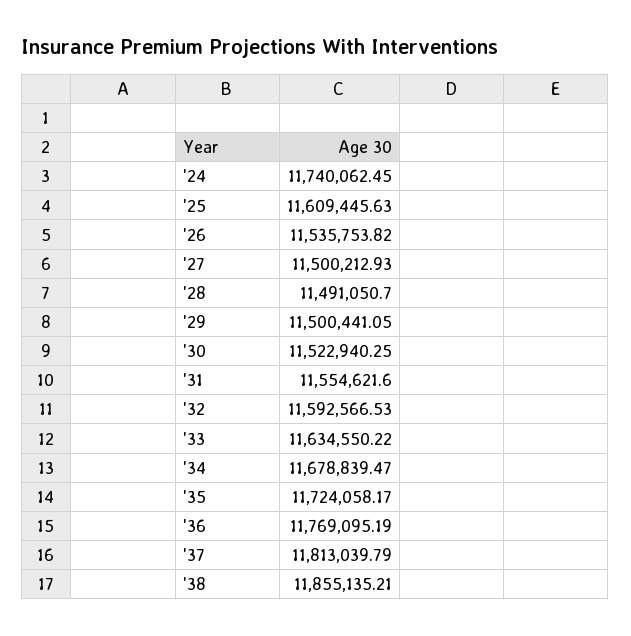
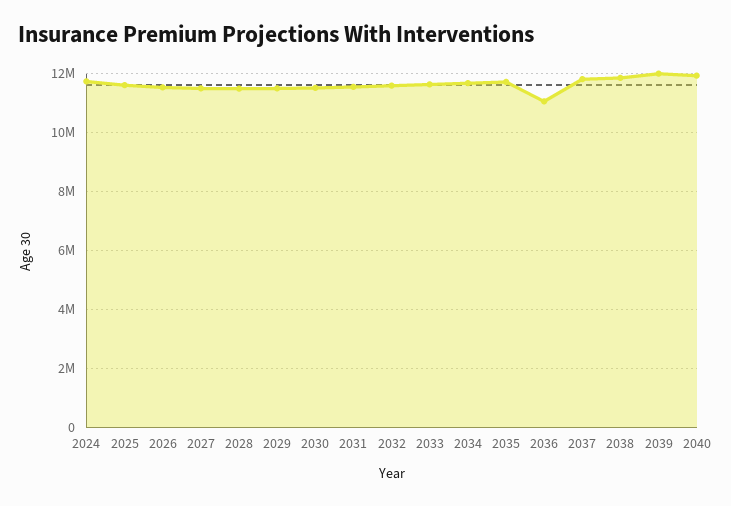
'36: 11769095.19 -> 11000000
2039: none -> 12000000
2040: none -> 12000000

